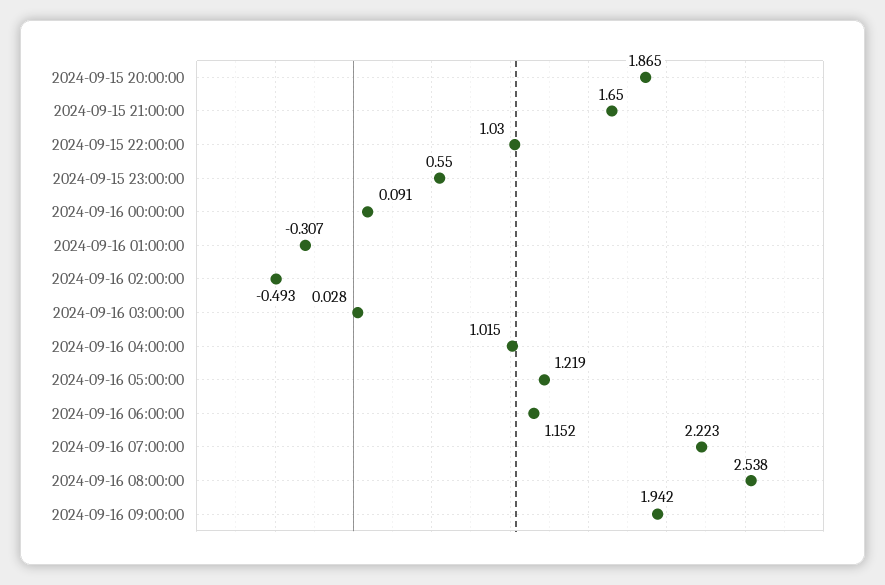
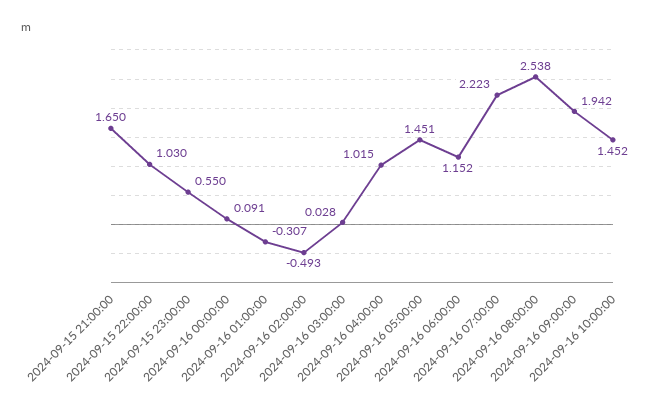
2024-09-15 20:00:00: 1.865 -> none
2024-09-16 05:00:00: 1.219 -> 1.451
2024-09-16 10:00:00: none -> 1.452

